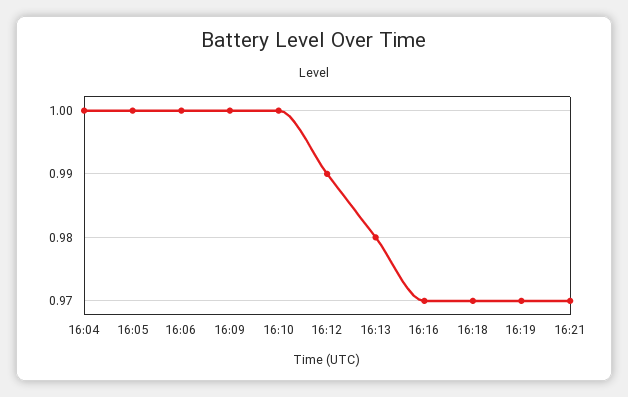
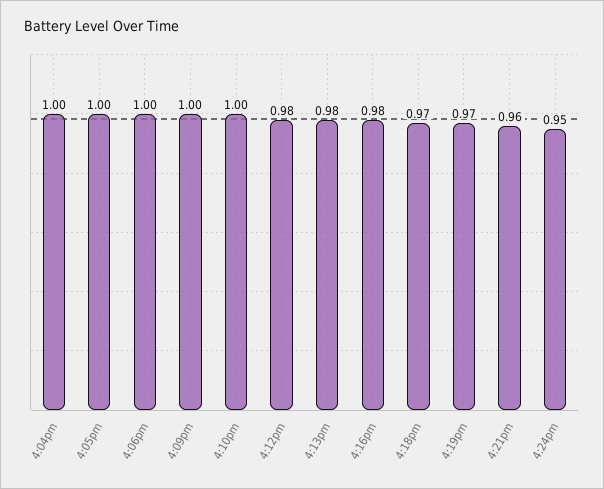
16:12: 0.99 -> 0.98
16:16: 0.97 -> 0.98
16:21: 0.97 -> 0.96
4:24pm: none -> 0.95

